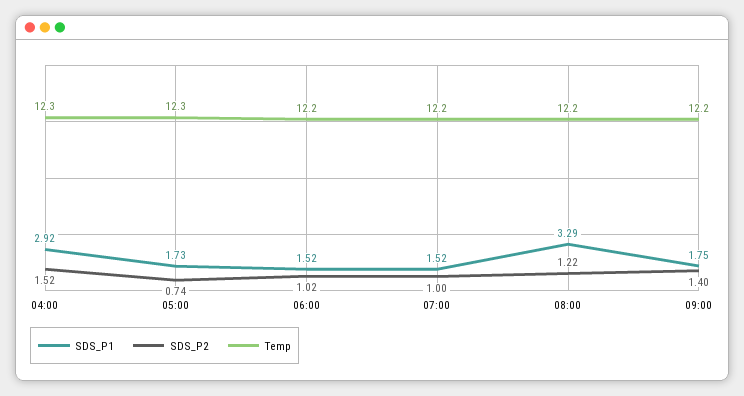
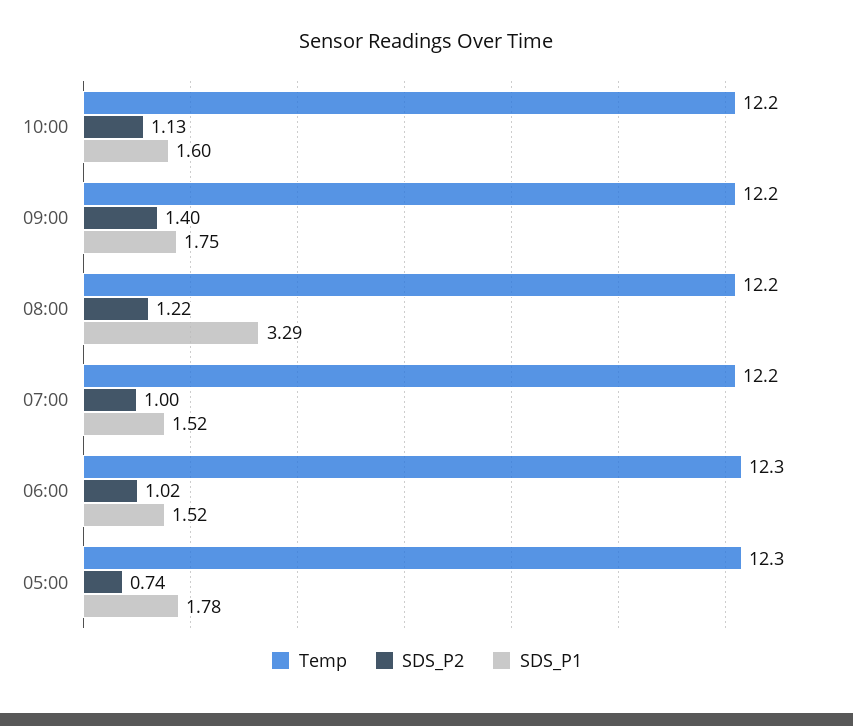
SDS_P1, 04:00: 2.92 -> none
SDS_P2, 04:00: 1.52 -> none
Temp, 04:00: 12.3 -> none
SDS_P1, 05:00: 1.73 -> 1.78
Temp, 06:00: 12.2 -> 12.3
Temp, 10:00: none -> 12.2
SDS_P2, 10:00: none -> 1.13
SDS_P1, 10:00: none -> 1.6

